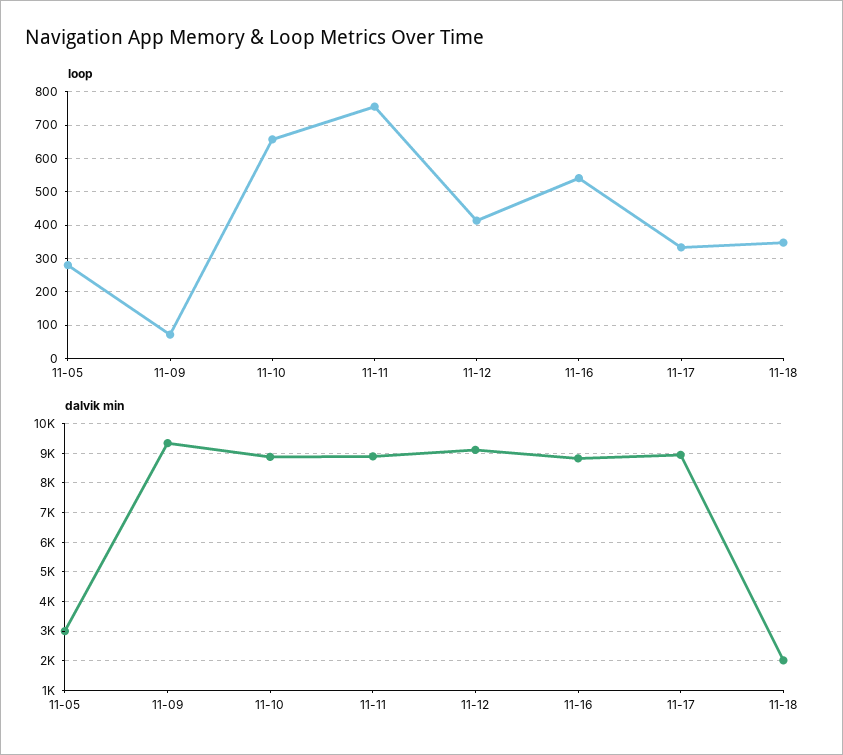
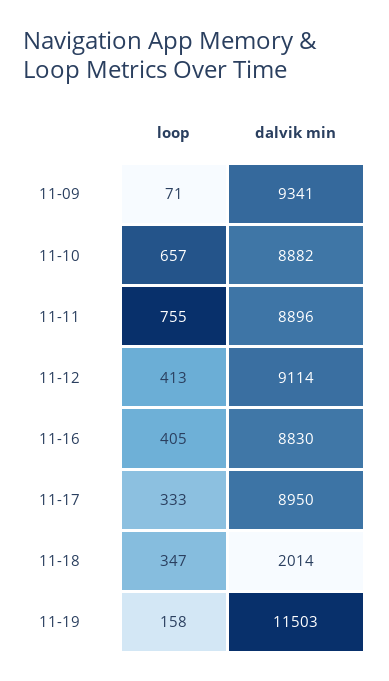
loop, 11-05: 280 -> none
loop, 11-16: 540 -> 405
dalvik min, 11-05: 3000 -> none
loop, 11-19: none -> 158
dalvik min, 11-19: none -> 11503

